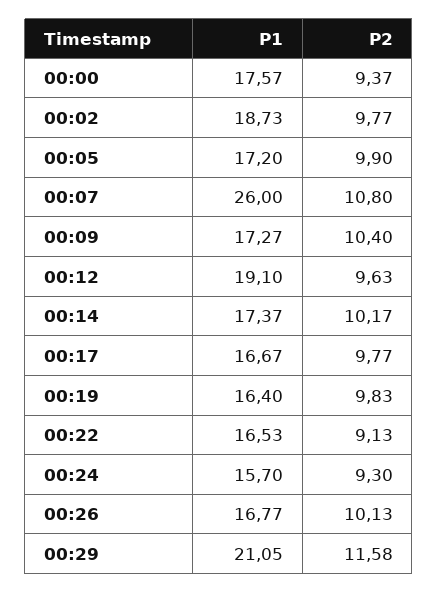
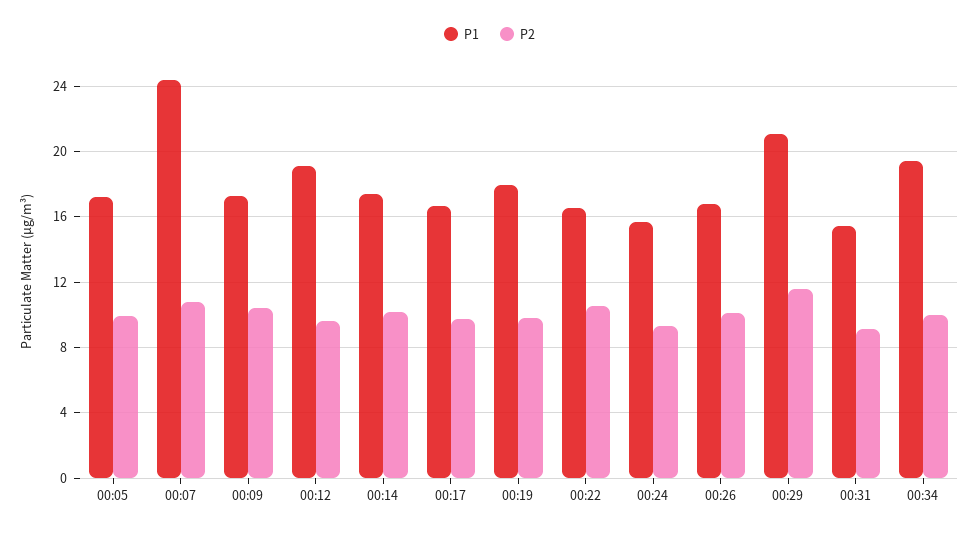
P1, 00:00: 17.57 -> none
P2, 00:00: 9.37 -> none
P1, 00:02: 18.73 -> none
P2, 00:02: 9.77 -> none
P1, 00:07: 26 -> 24.5
P1, 00:19: 16.4 -> 18
P2, 00:22: 9.13 -> 10.5
P1, 00:31: none -> 15.5
P2, 00:31: none -> 9
P1, 00:34: none -> 19.5
P2, 00:34: none -> 10

